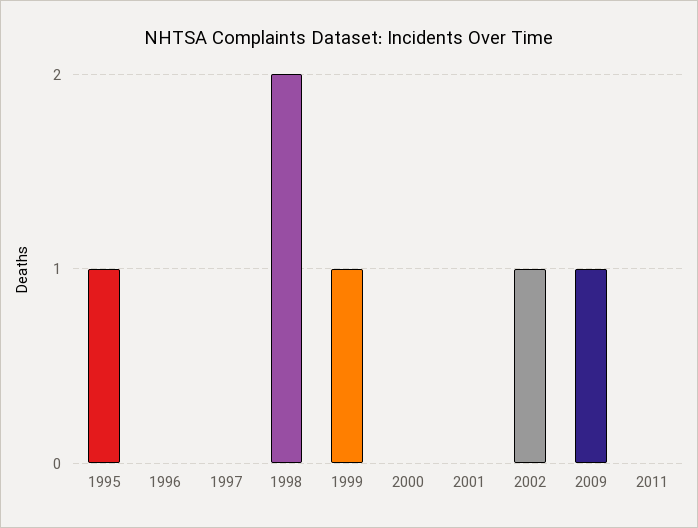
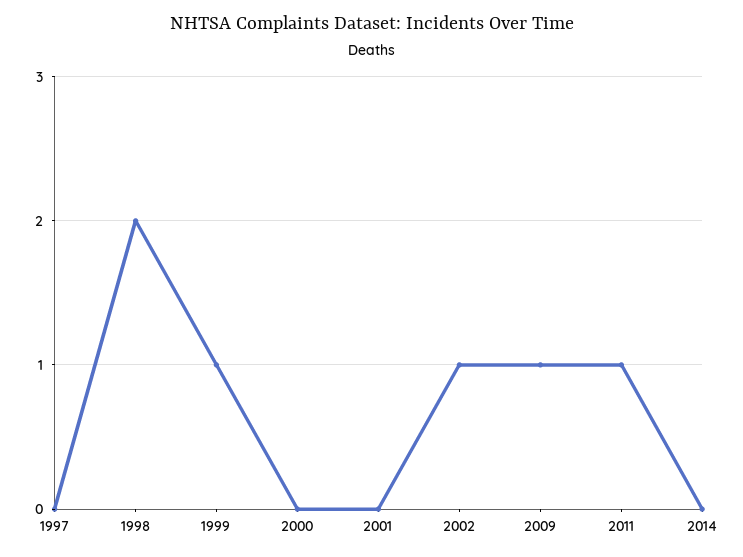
1995: 1 -> none
1996: 0 -> none
2011: 0 -> 1
2014: none -> 0

